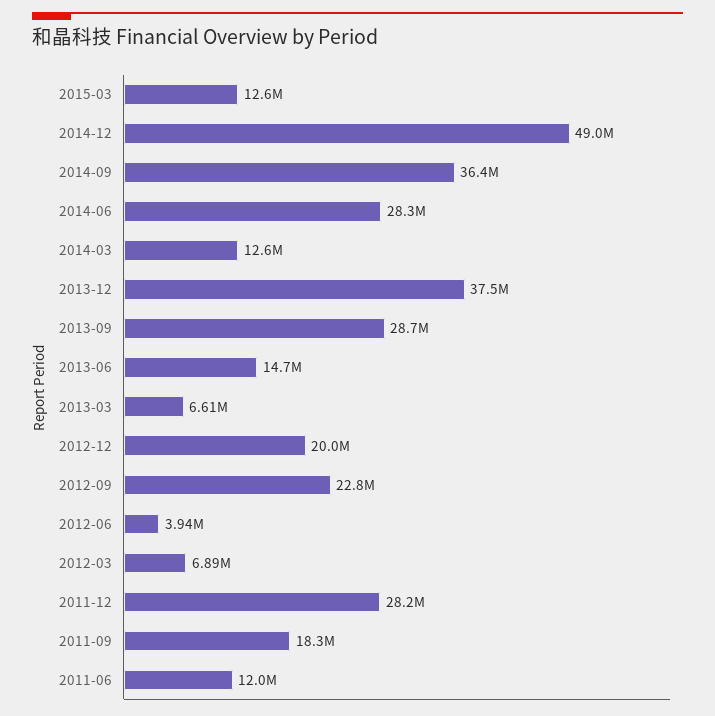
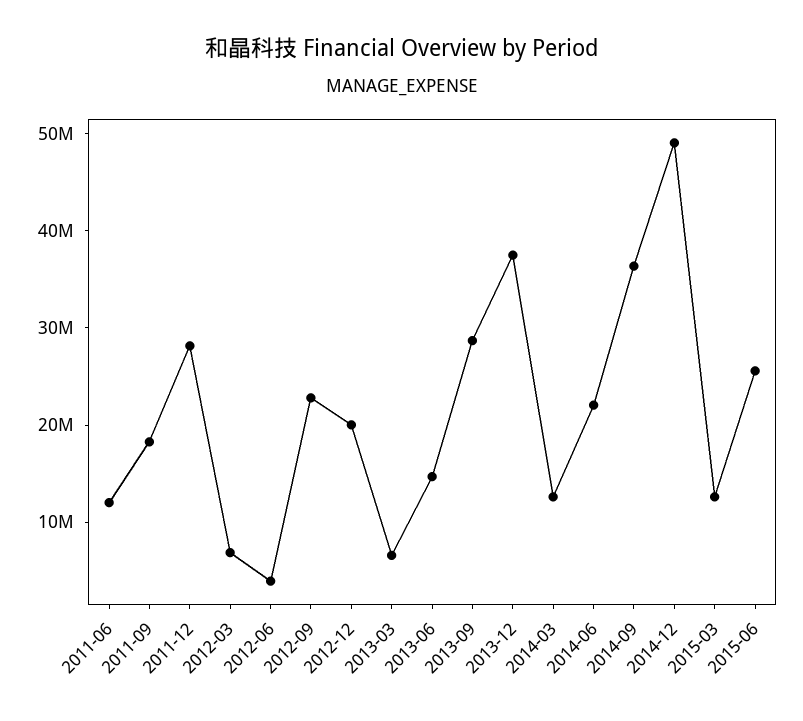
2014-06: 28300000 -> 22000000
2015-06: none -> 26000000

